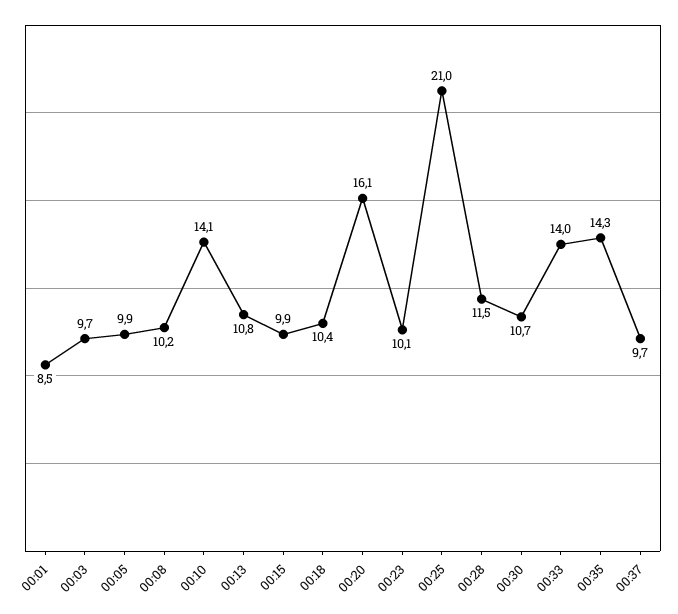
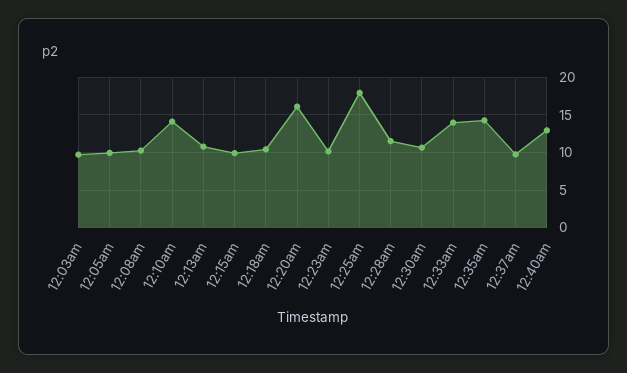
00:01: 8.5 -> none
00:25: 21 -> 18
12:40am: none -> 13

